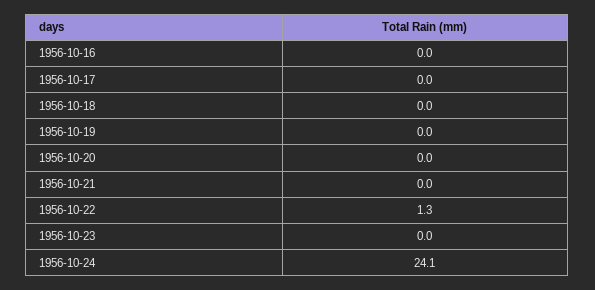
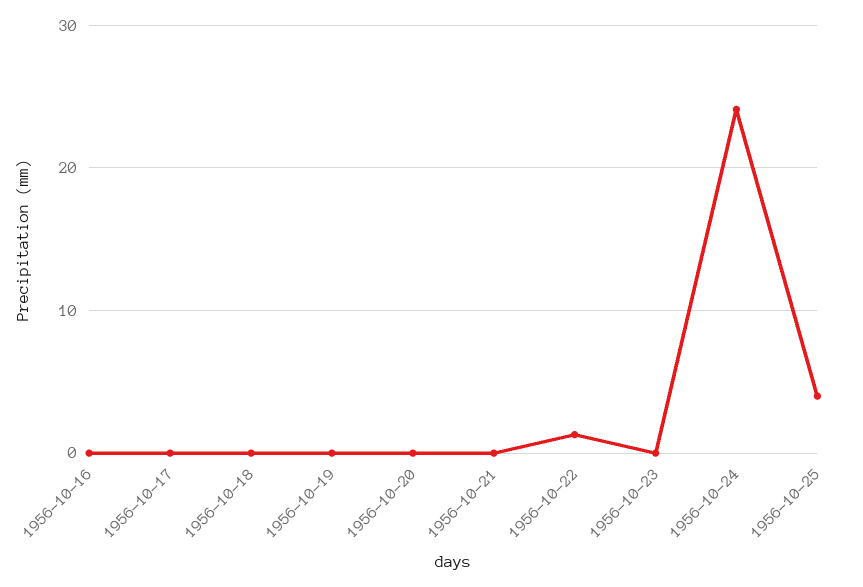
1956-10-25: none -> 4

